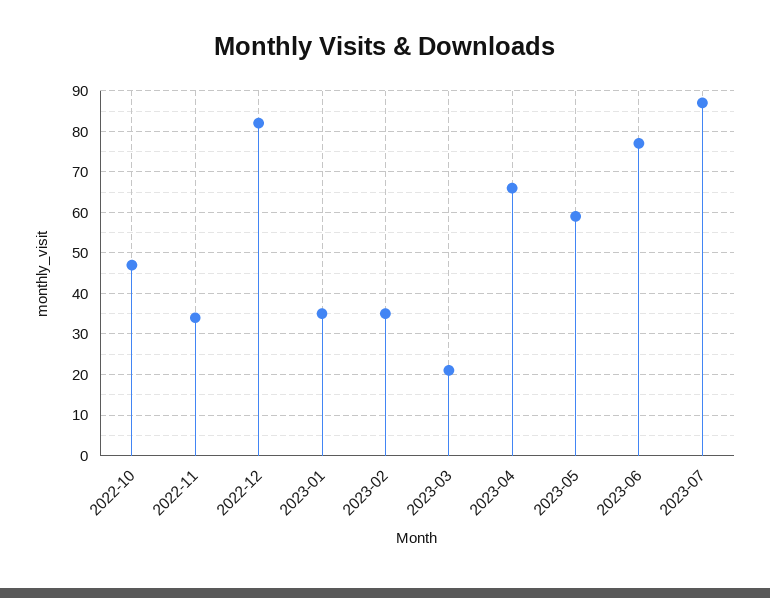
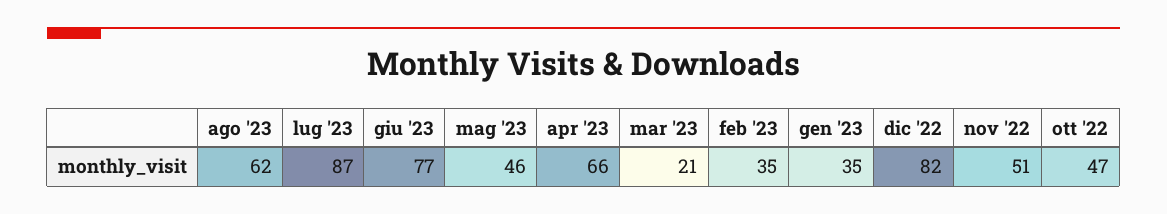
2022-11: 35 -> 51
2023-05: 60 -> 46
ago '23: none -> 62

